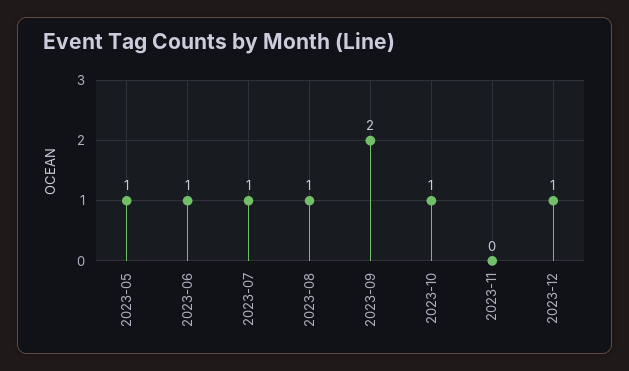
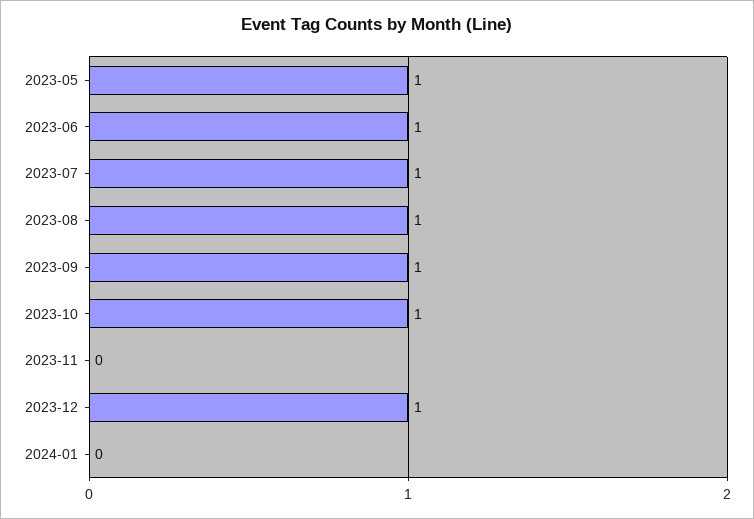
2023-09: 2 -> 1
2024-01: none -> 0

